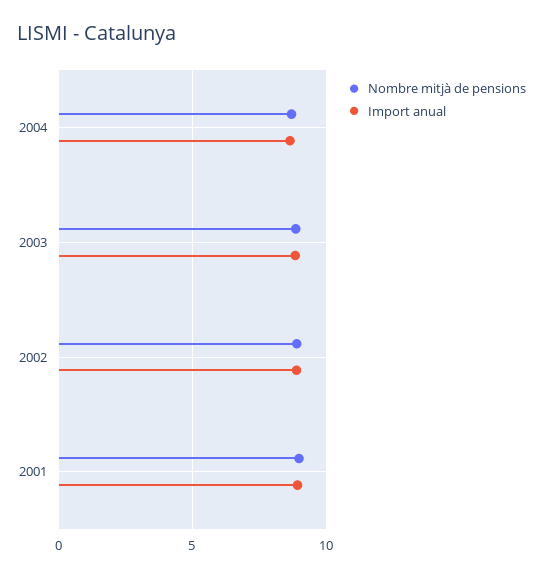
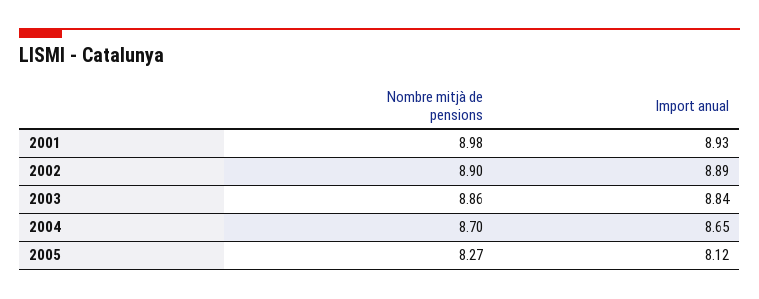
Nombre mitjà de pensions, 2005: none -> 8.27
Import anual, 2005: none -> 8.12

